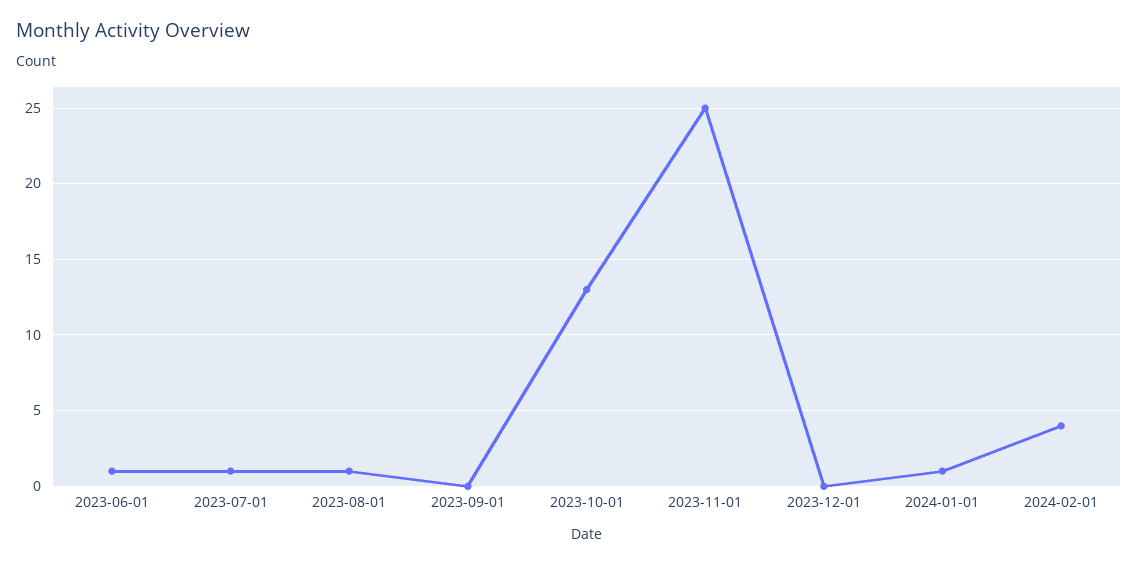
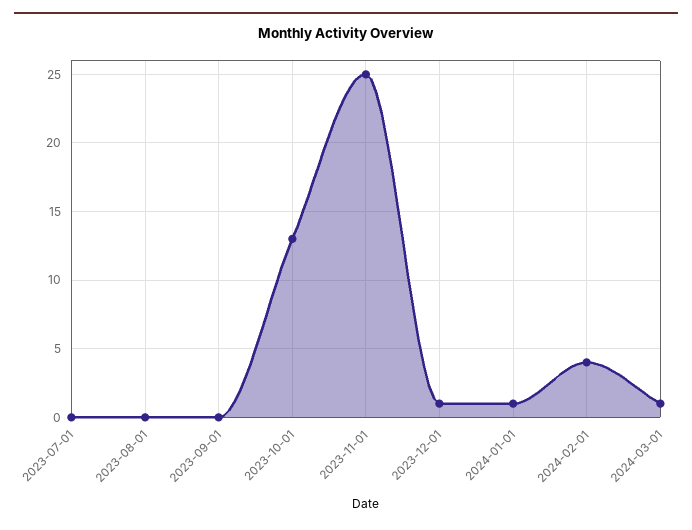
2023-06-01: 1 -> none
2023-07-01: 1 -> 0
2023-08-01: 1 -> 0
2023-12-01: 0 -> 1
2024-03-01: none -> 1

